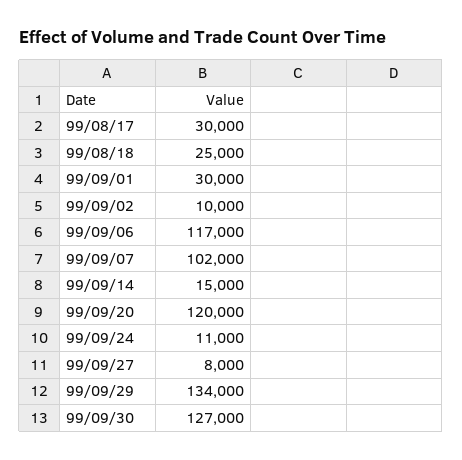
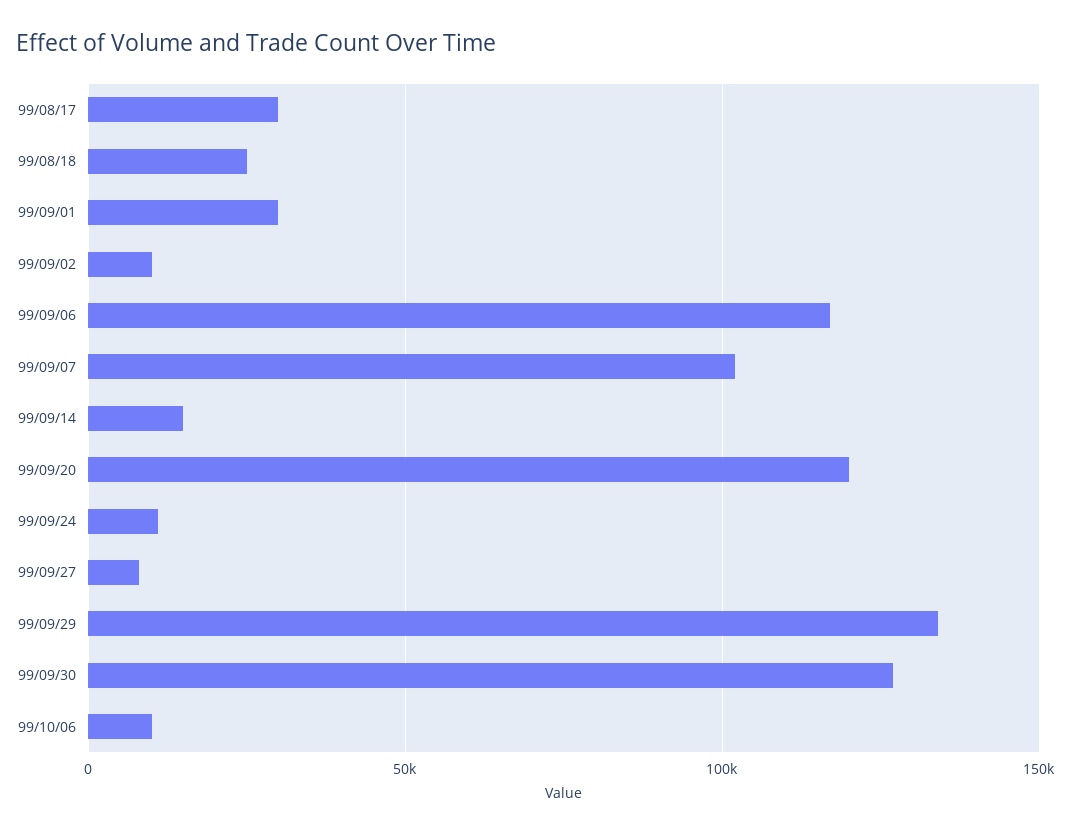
99/10/06: none -> 10000

